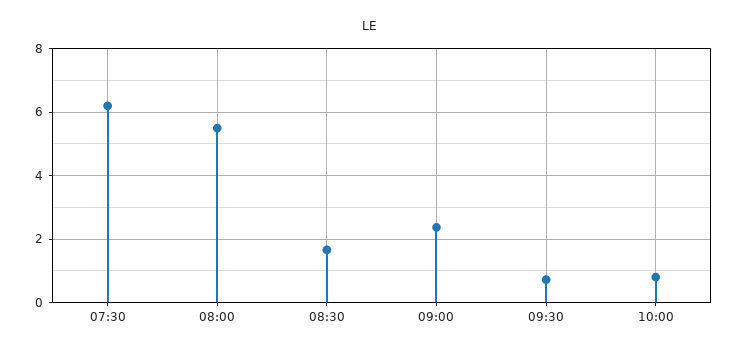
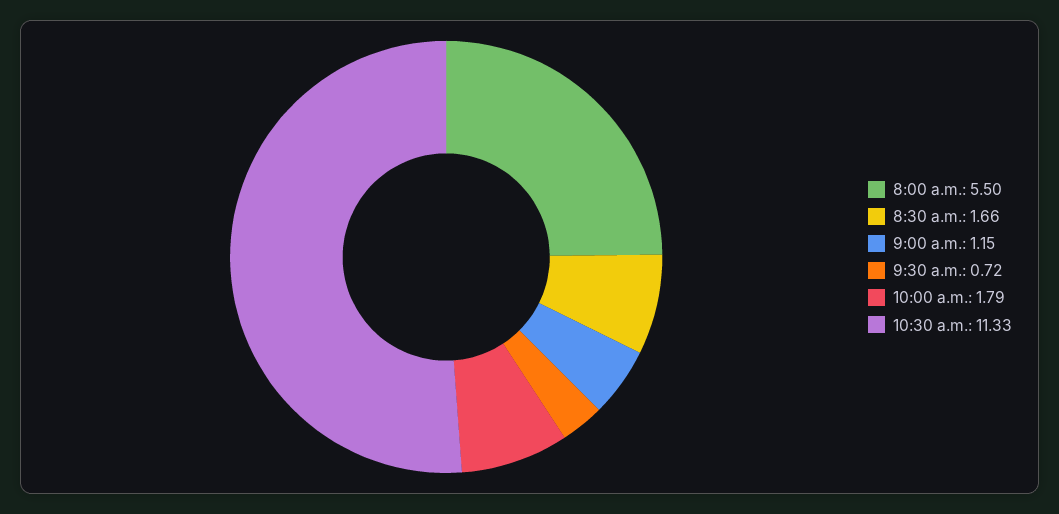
07:30: 6.2 -> none
09:00: 2.4 -> 1.15
10:00: 0.8 -> 1.79
10:30 a.m.: none -> 11.33

